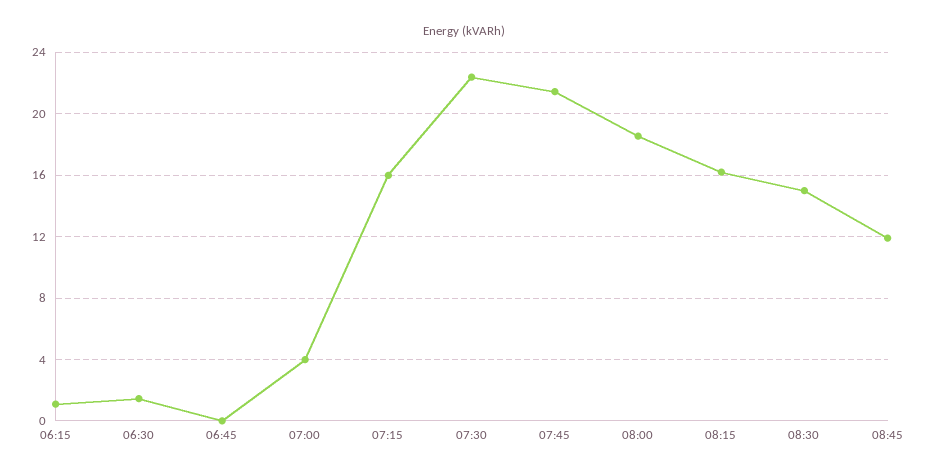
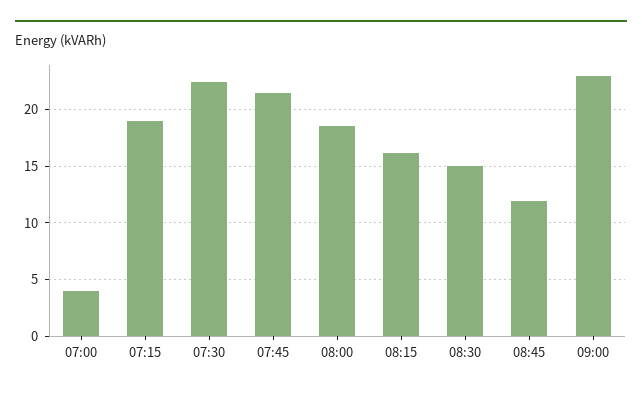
06:15: 1 -> none
06:30: 1.5 -> none
06:45: 0 -> none
07:15: 16 -> 19
09:00: none -> 23

